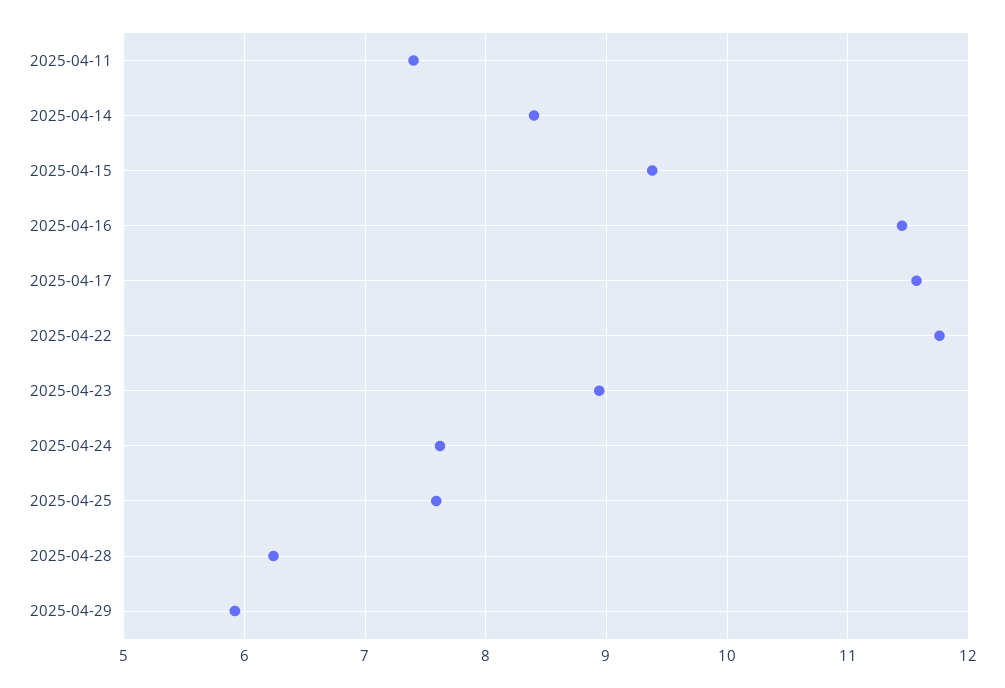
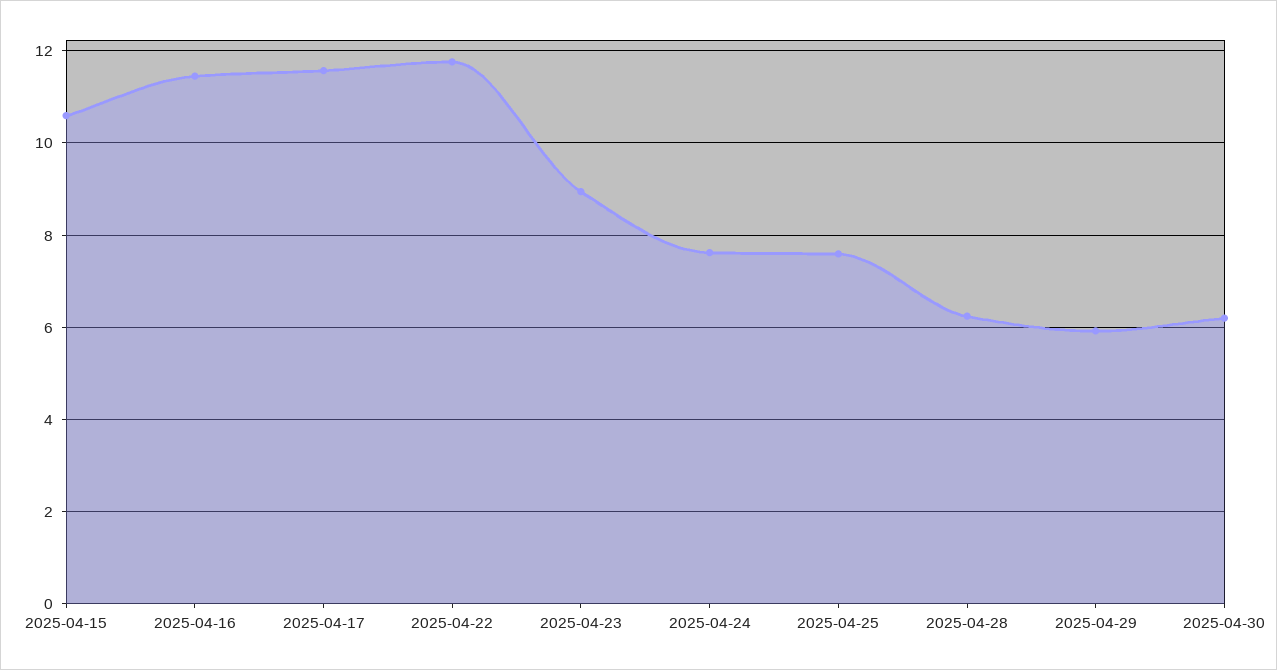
2025-04-11: 7.4 -> none
2025-04-14: 8.4 -> none
2025-04-15: 9.4 -> 10.6
2025-04-30: none -> 6.2

